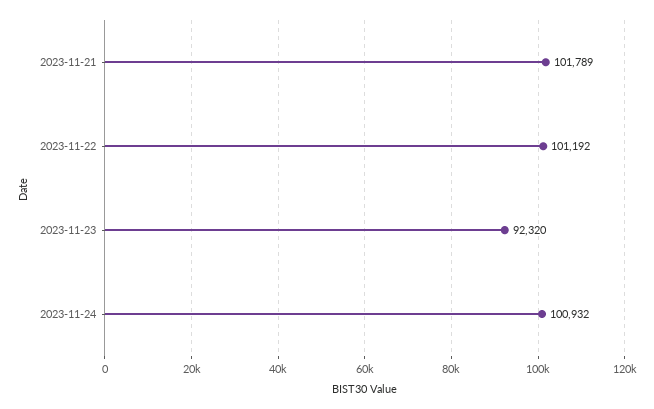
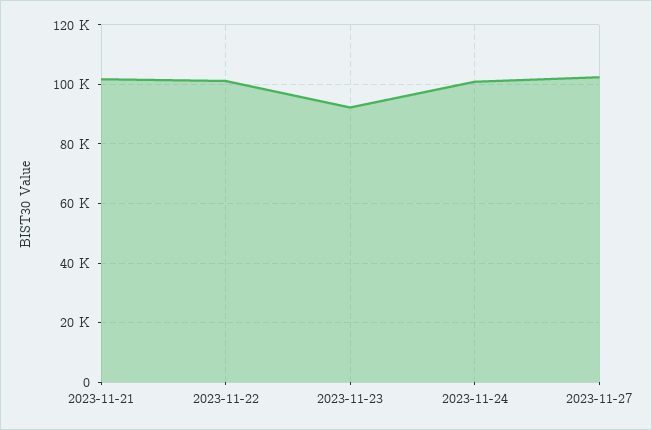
2023-11-27: none -> 102500

